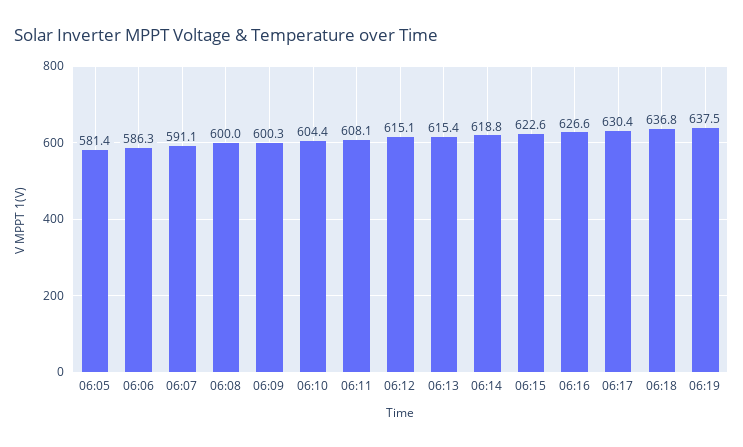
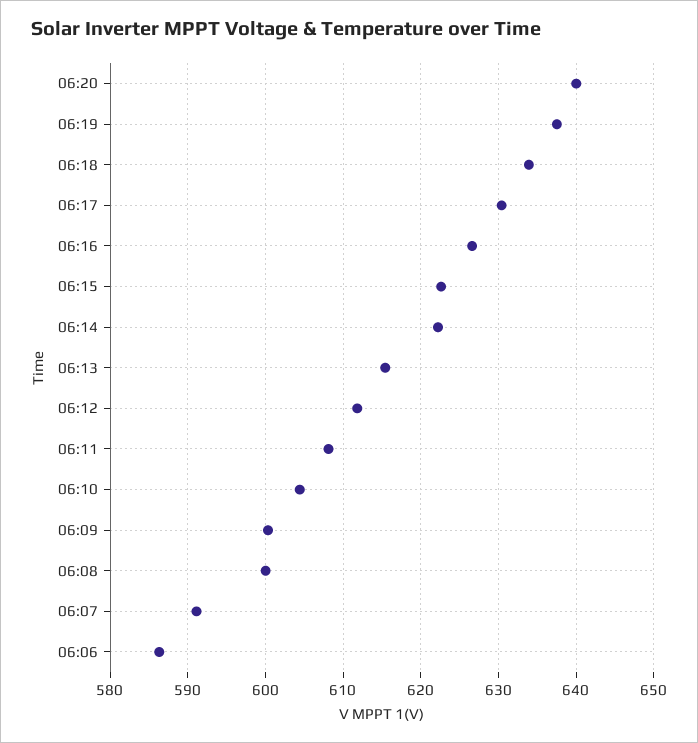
06:05: 581.4 -> none
06:12: 615.1 -> 612
06:14: 618.8 -> 622
06:18: 636.8 -> 634
06:20: none -> 640

